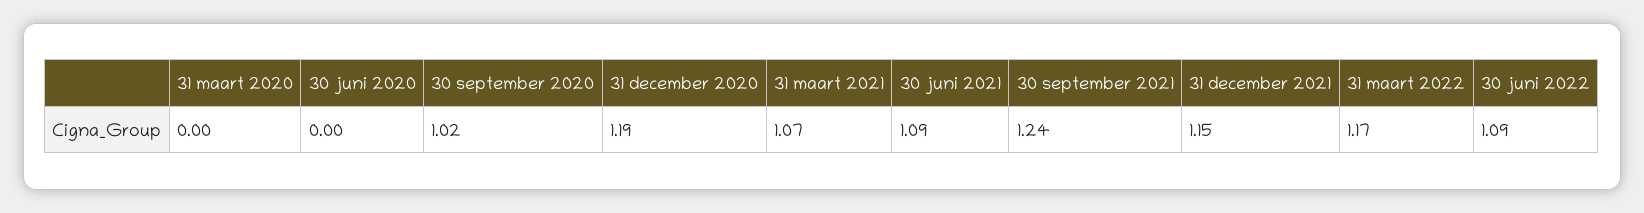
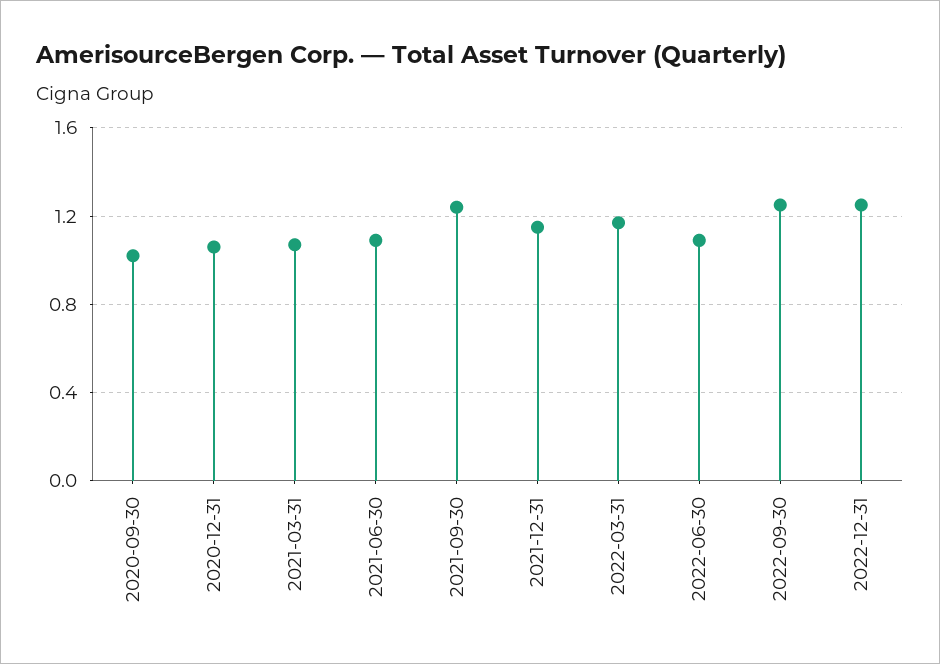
31 maart 2020: 0 -> none
30 juni 2020: 0 -> none
31 december 2020: 1.19 -> 1.05
2022-09-30: none -> 1.25
2022-12-31: none -> 1.25

